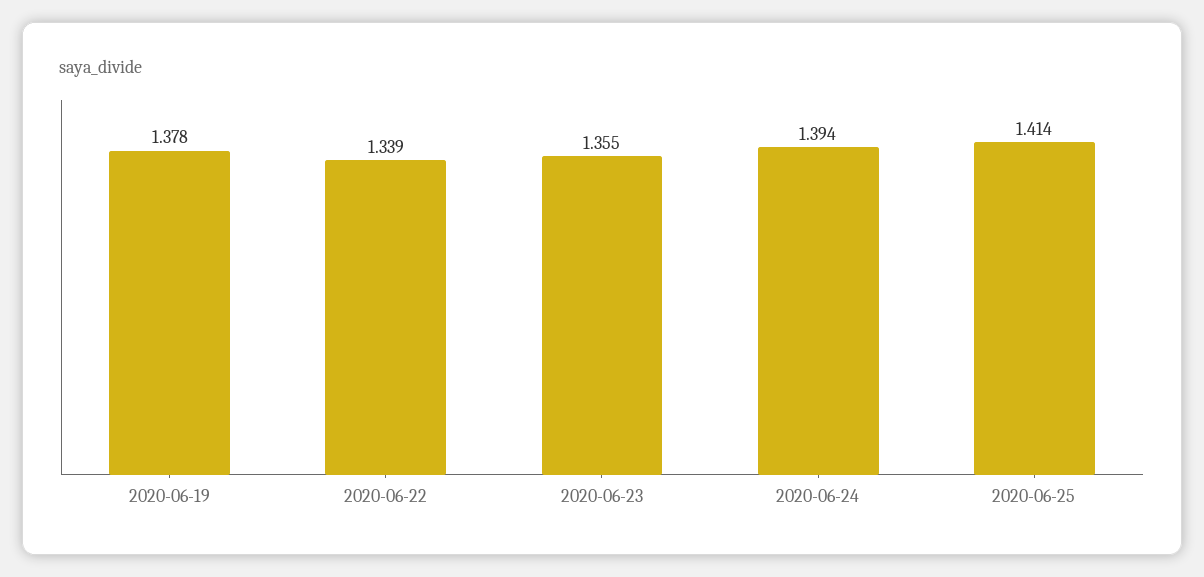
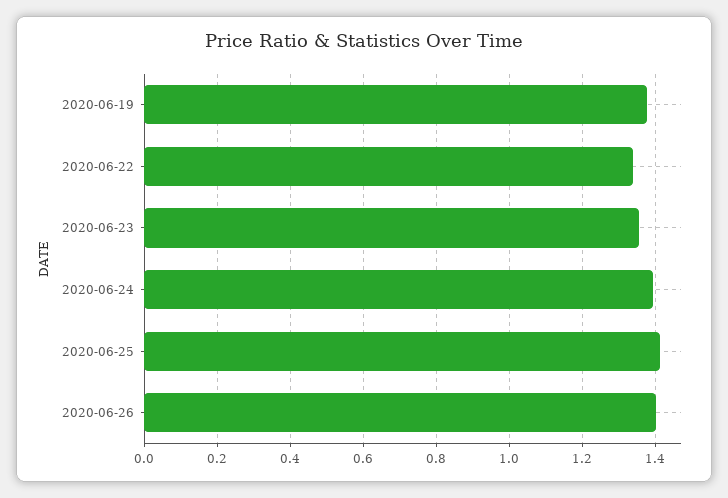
2020-06-26: none -> 1.4

